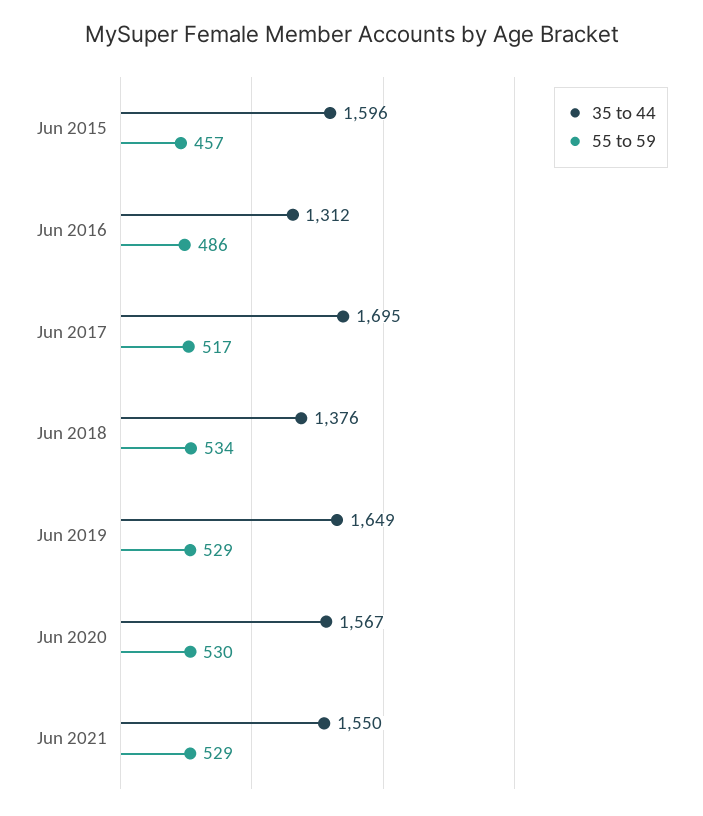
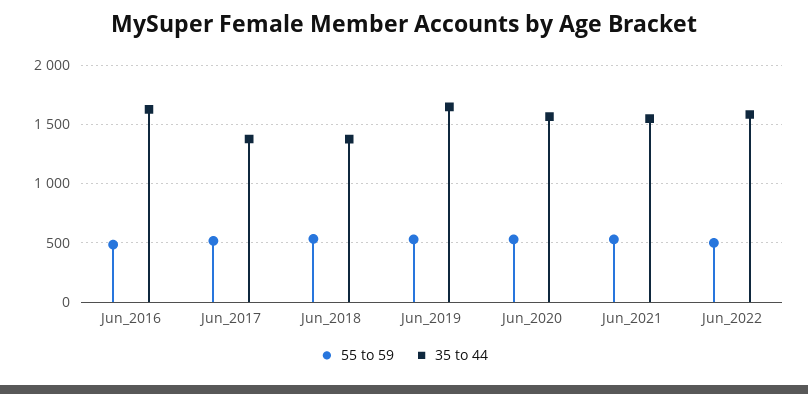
35 to 44, Jun 2015: 1596 -> none
55 to 59, Jun 2015: 457 -> none
35 to 44, Jun 2016: 1312 -> 1600
35 to 44, Jun 2017: 1695 -> 1400
55 to 59, Jun_2022: none -> 500
35 to 44, Jun_2022: none -> 1600

